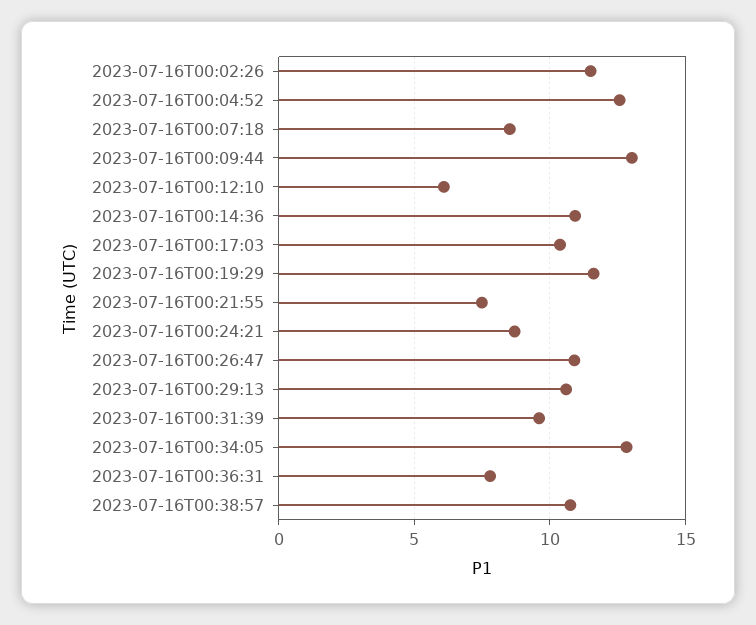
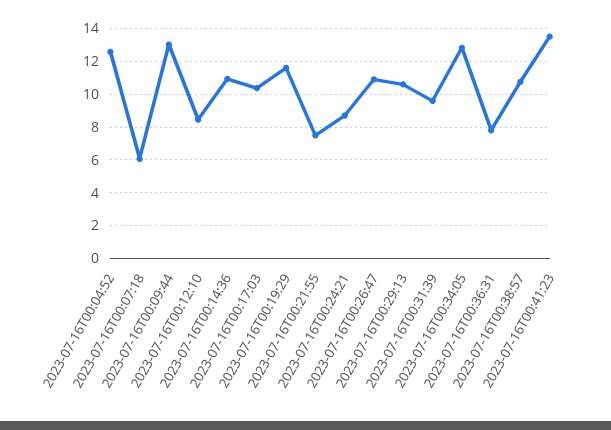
2023-07-16T00:02:26: 11.5 -> none
2023-07-16T00:07:18: 8.5 -> 6
2023-07-16T00:12:10: 6 -> 8.5
2023-07-16T00:41:23: none -> 13.5

